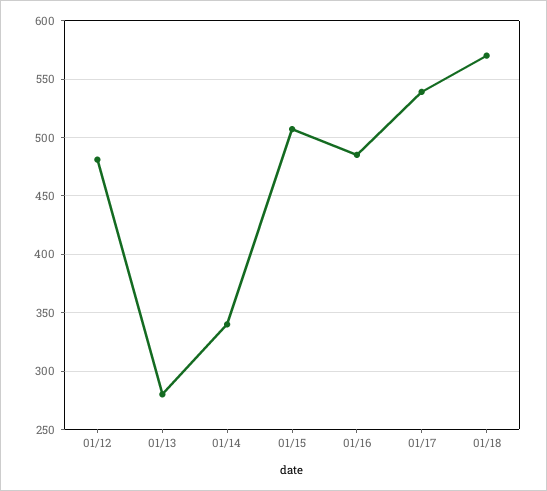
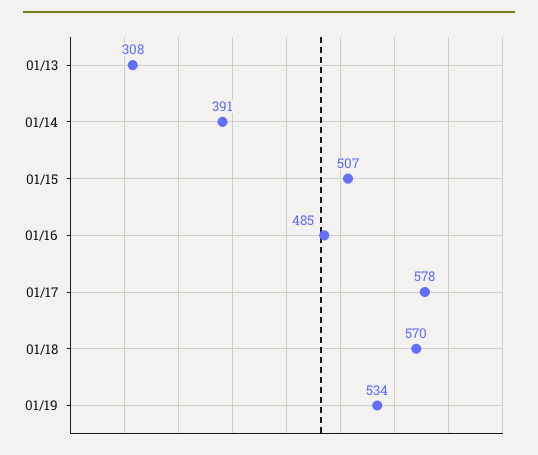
01/12: 480 -> none
01/13: 280 -> 308
01/14: 340 -> 391
01/17: 540 -> 578
01/19: none -> 534

